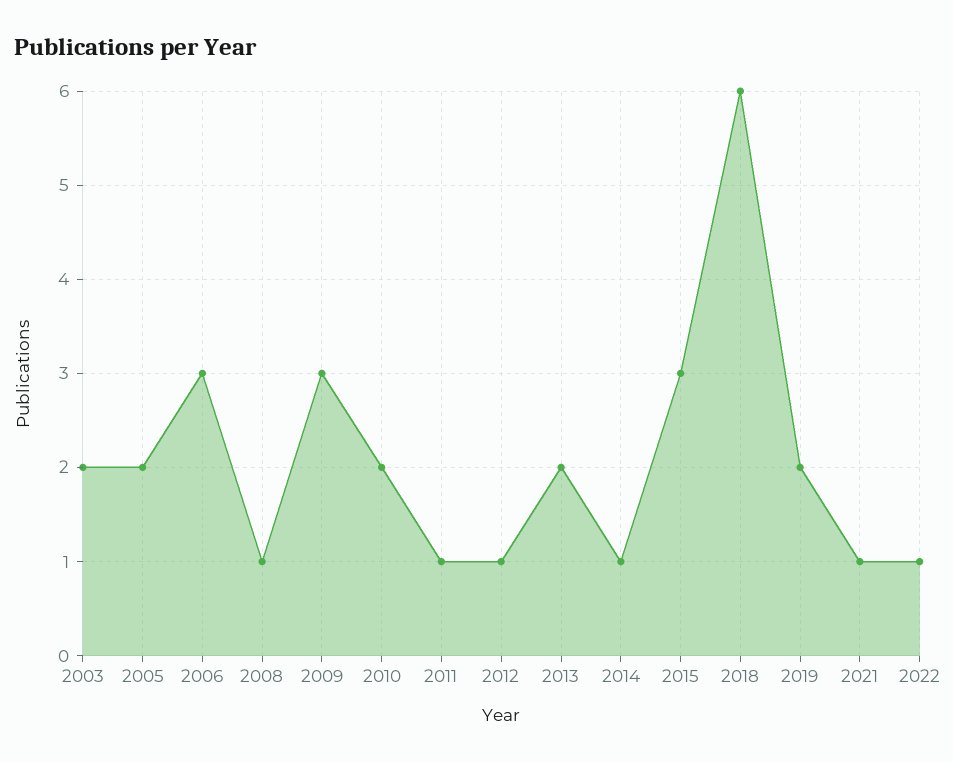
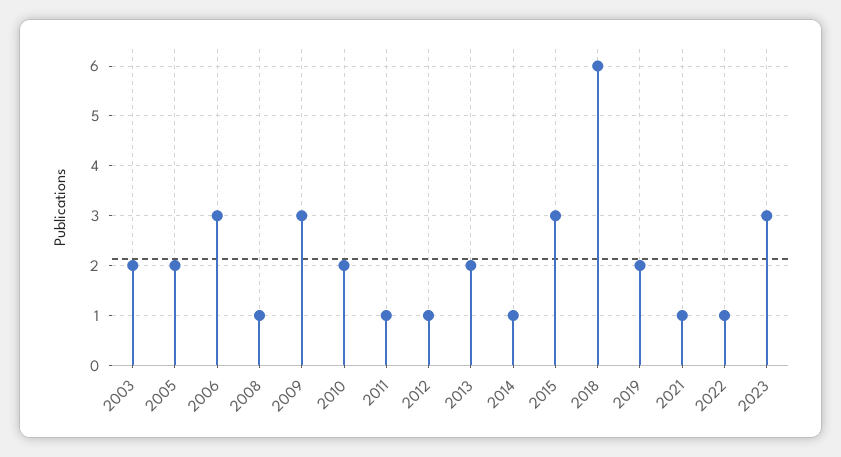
2023: none -> 3

